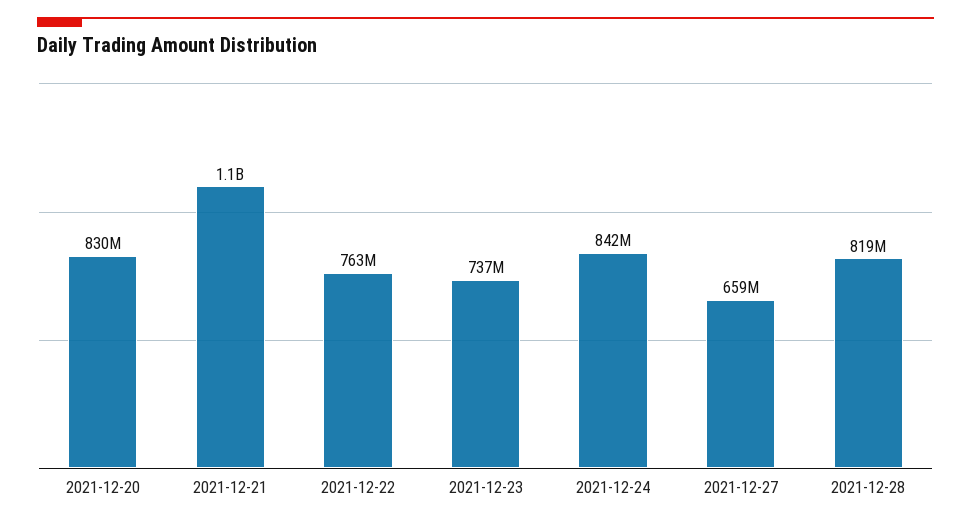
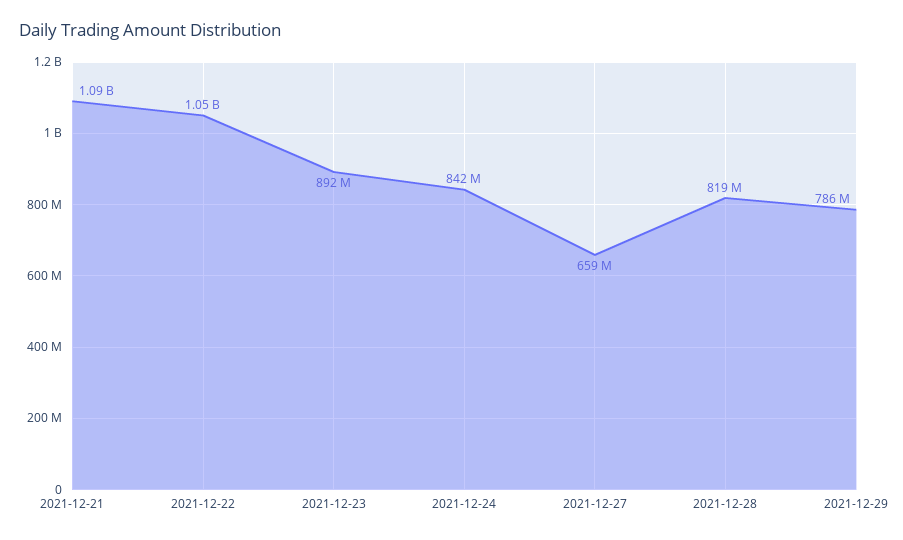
2021-12-20: 830000000 -> none
2021-12-22: 763000000 -> 1050000000
2021-12-23: 737000000 -> 892000000
2021-12-29: none -> 786000000

